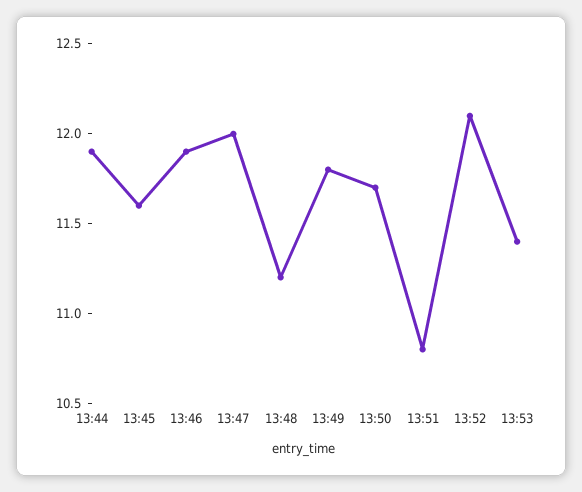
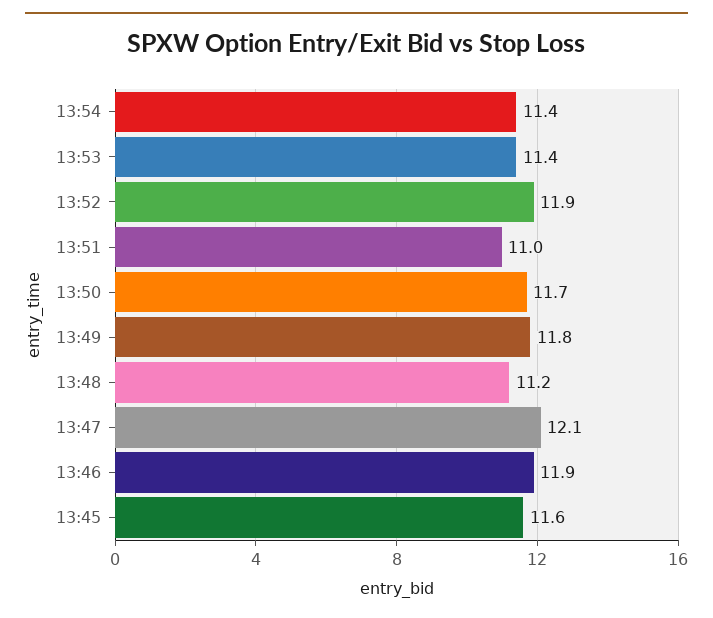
13:44: 11.9 -> none
13:47: 12 -> 12.1
13:51: 10.8 -> 11
13:52: 12.1 -> 11.9
13:54: none -> 11.4

